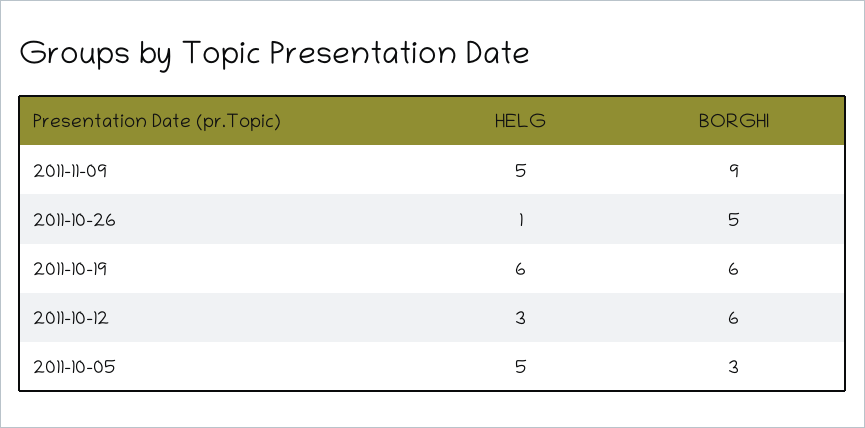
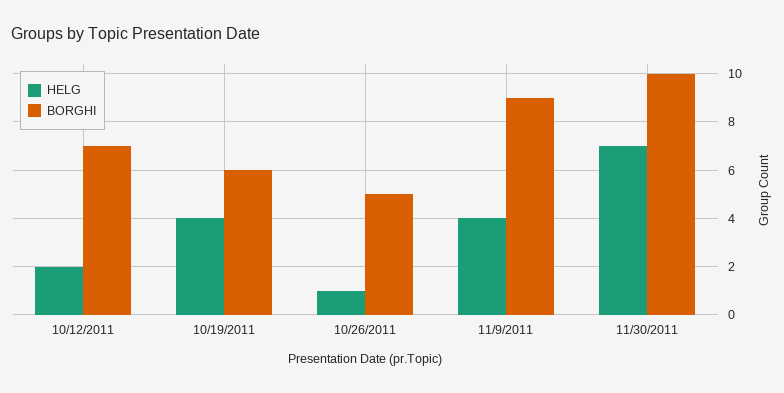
HELG, 2011-11-09: 5 -> 4
HELG, 2011-10-19: 6 -> 4
HELG, 2011-10-12: 3 -> 2
BORGHI, 2011-10-12: 6 -> 7
HELG, 2011-10-05: 5 -> none
BORGHI, 2011-10-05: 3 -> none
HELG, 11/30/2011: none -> 7
BORGHI, 11/30/2011: none -> 10

